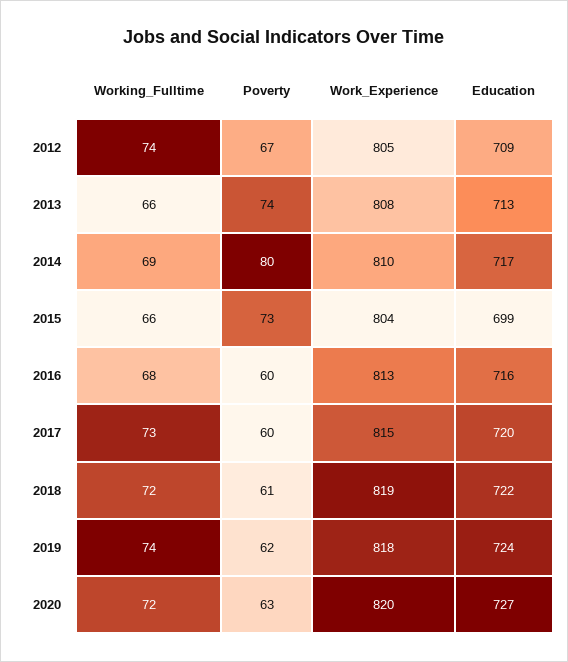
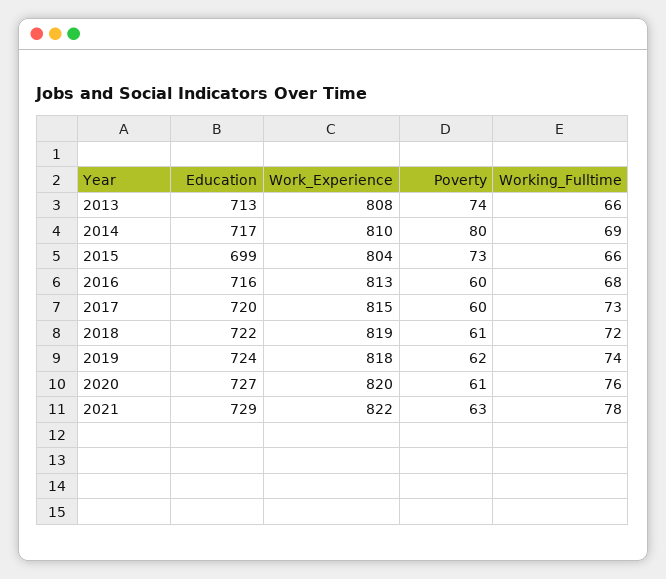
Working_Fulltime, 2012: 74 -> none
Poverty, 2012: 67 -> none
Work_Experience, 2012: 805 -> none
Education, 2012: 709 -> none
Working_Fulltime, 2020: 72 -> 76
Poverty, 2020: 63 -> 61
Education, 2021: none -> 729
Work_Experience, 2021: none -> 822
Poverty, 2021: none -> 63
Working_Fulltime, 2021: none -> 78

